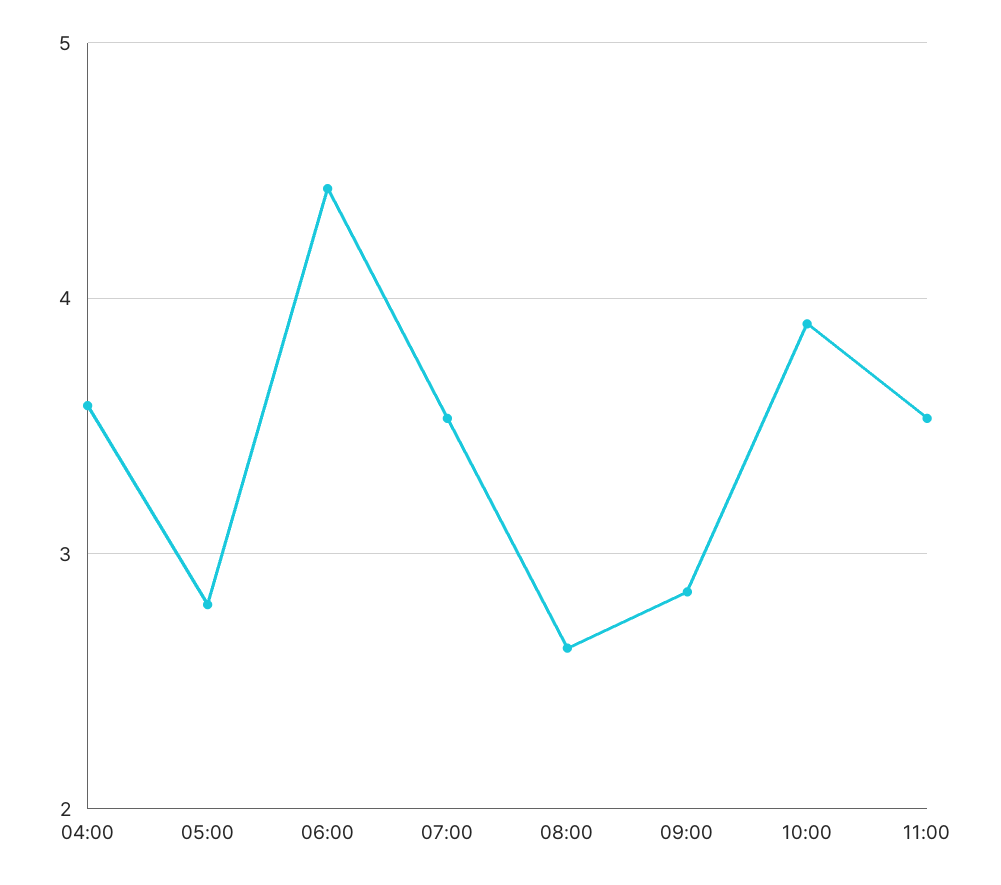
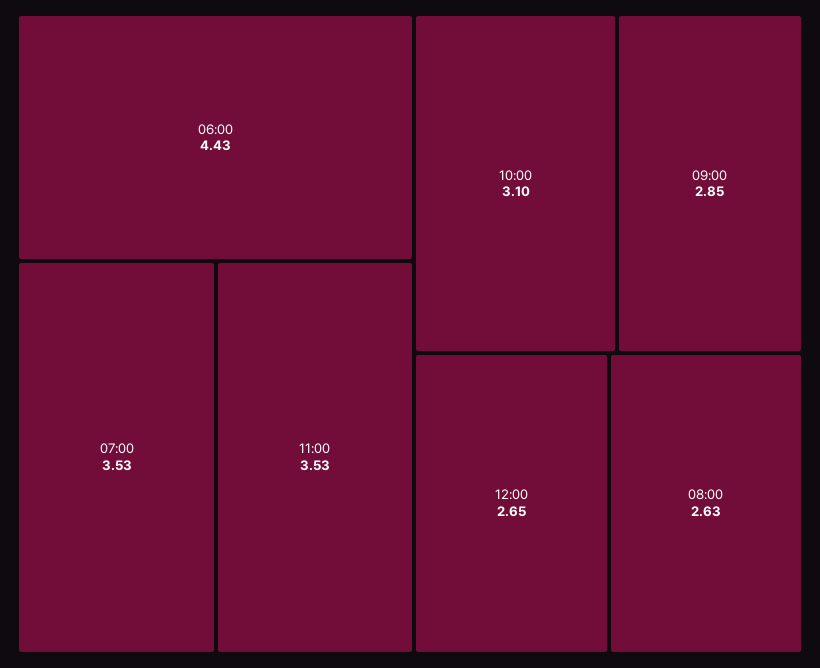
04:00: 3.6 -> none
05:00: 2.8 -> none
10:00: 3.9 -> 3.1
12:00: none -> 2.65

